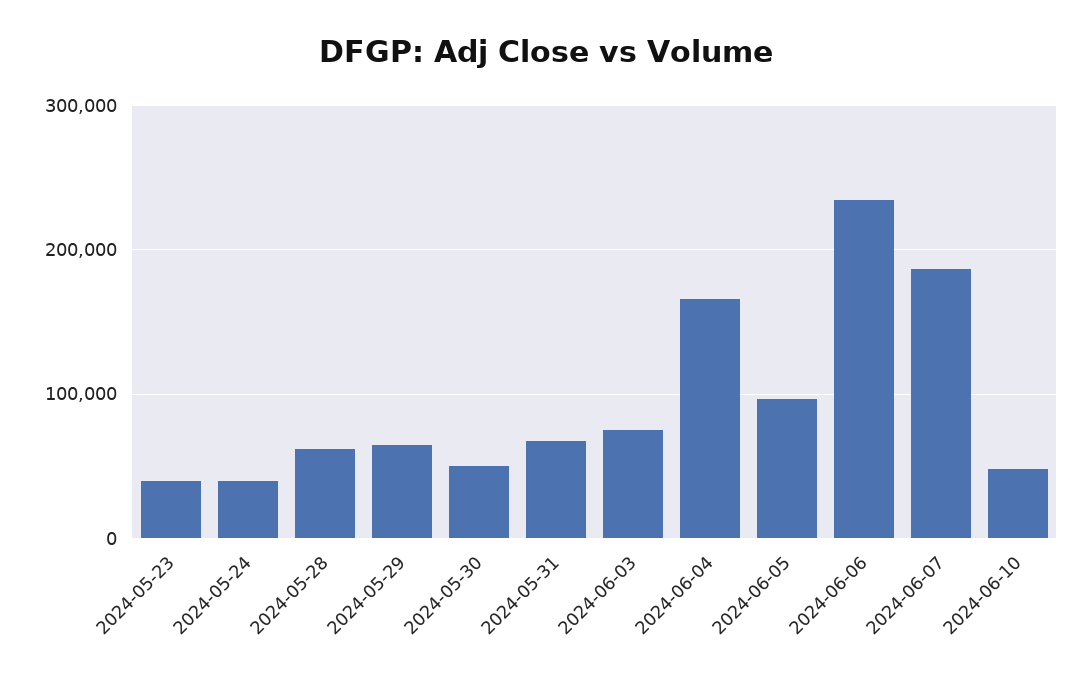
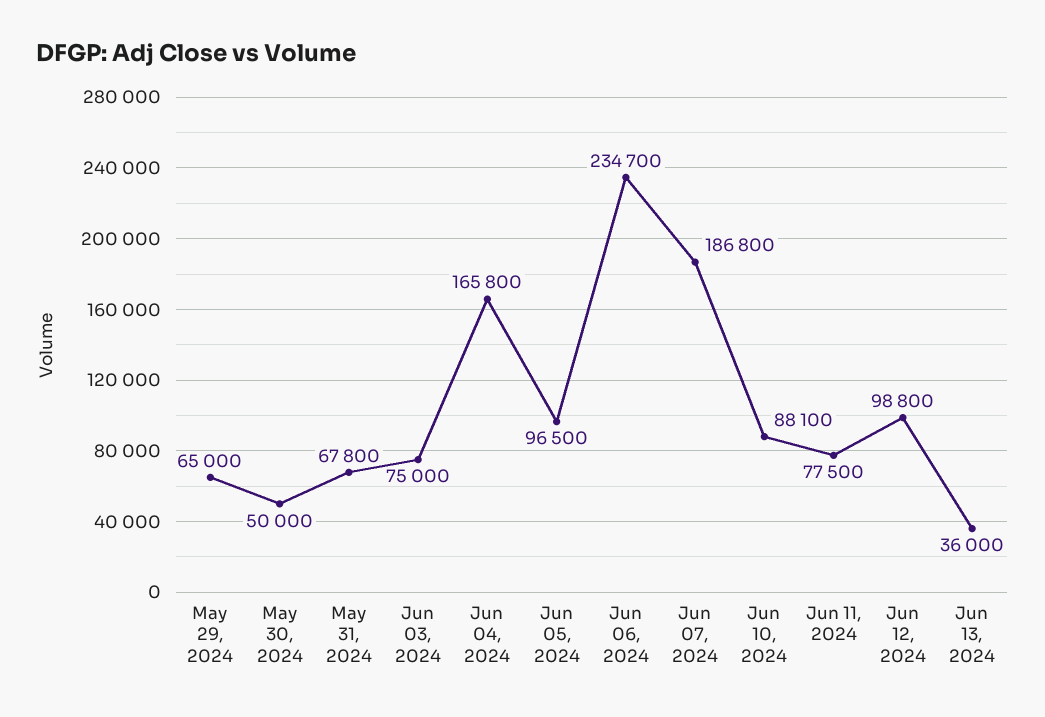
2024-05-23: 40000 -> none
2024-05-24: 40000 -> none
2024-05-28: 60000 -> none
2024-06-10: 50000 -> 88100
Jun 11, 2024: none -> 77500
Jun 12, 2024: none -> 98800
Jun 13, 2024: none -> 36000

